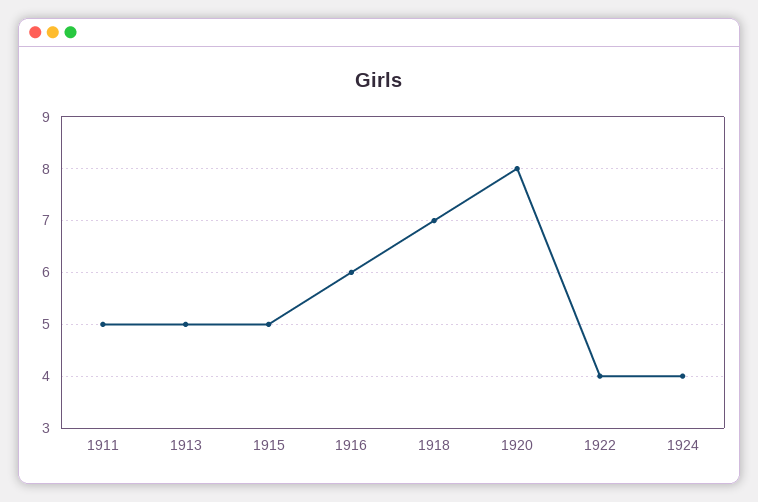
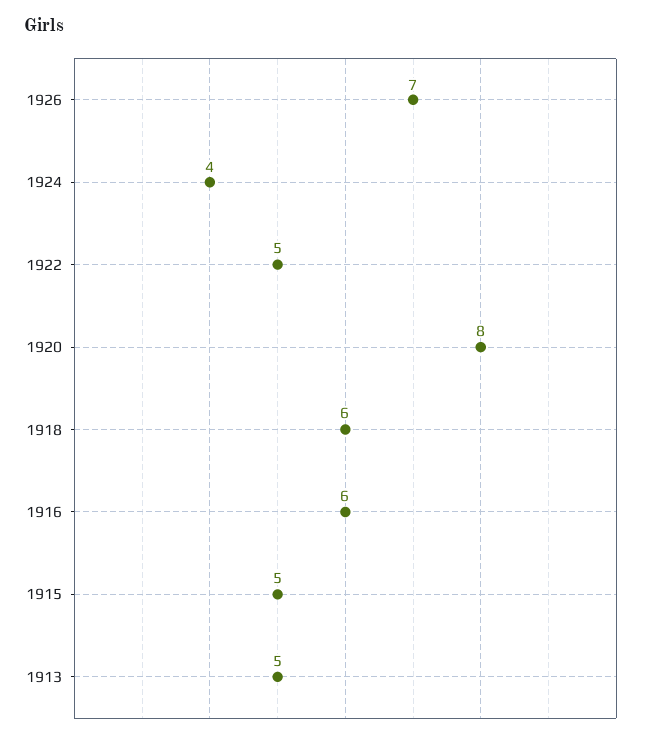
1911: 5 -> none
1918: 7 -> 6
1922: 4 -> 5
1926: none -> 7

